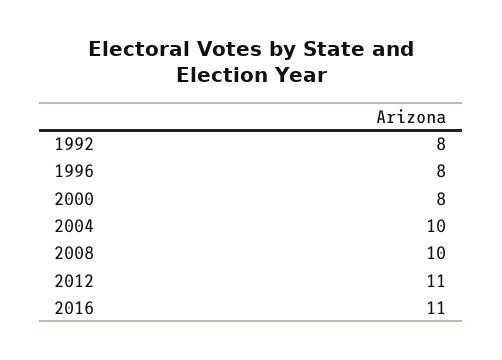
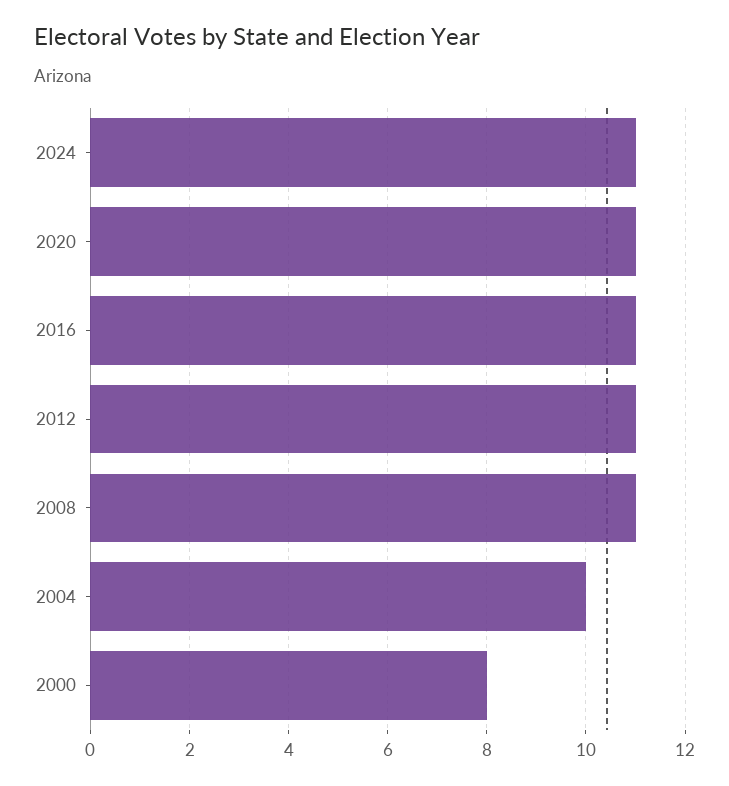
1992: 8 -> none
1996: 8 -> none
2008: 10 -> 11
2024: none -> 11
2020: none -> 11

